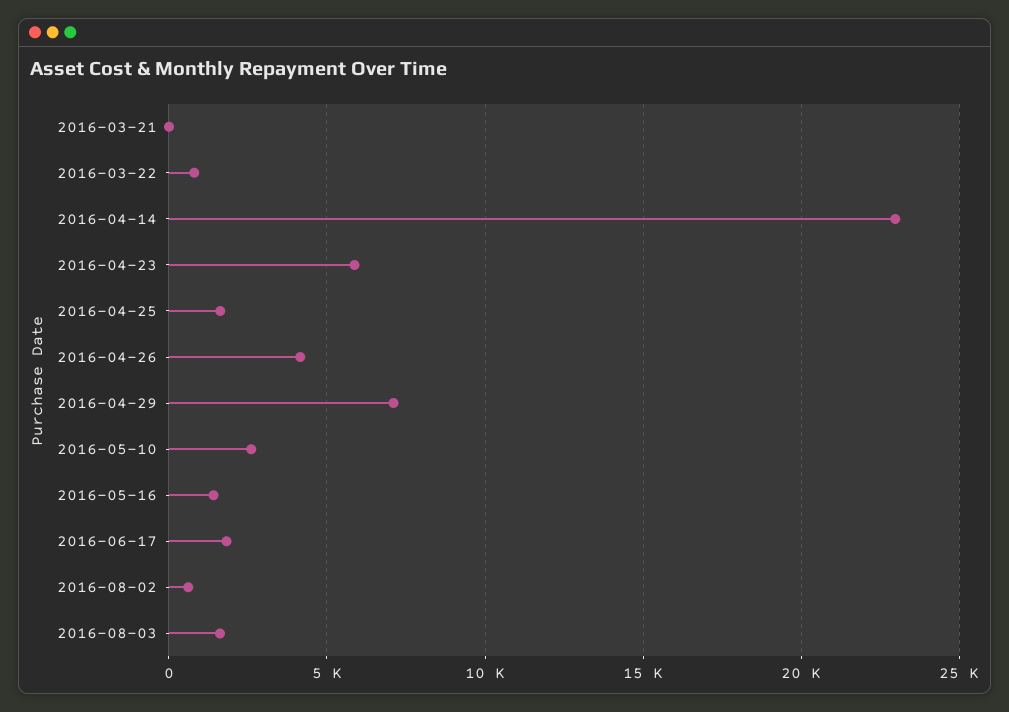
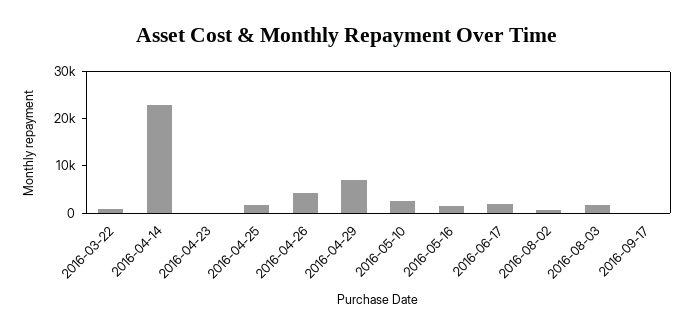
2016-03-21: 0 -> none
2016-04-23: 6000 -> 0
2016-09-17: none -> 0

